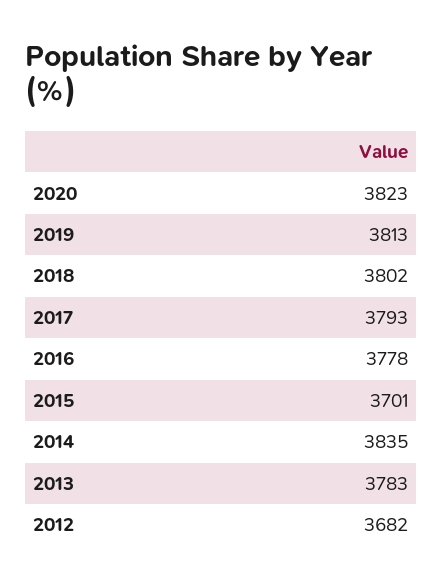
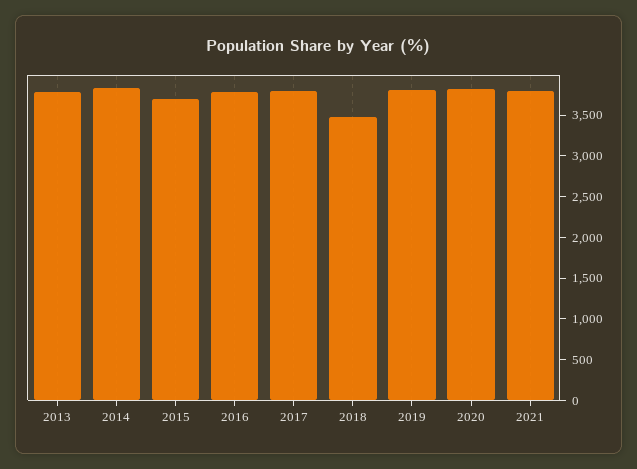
2018: 3802 -> 3500
2012: 3682 -> none
2021: none -> 3800

